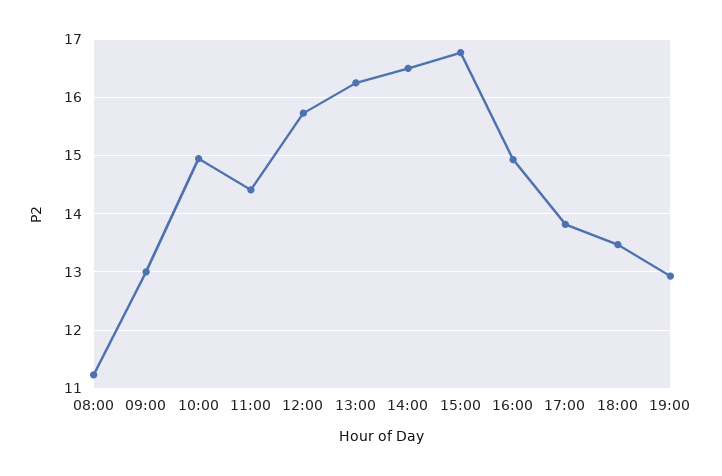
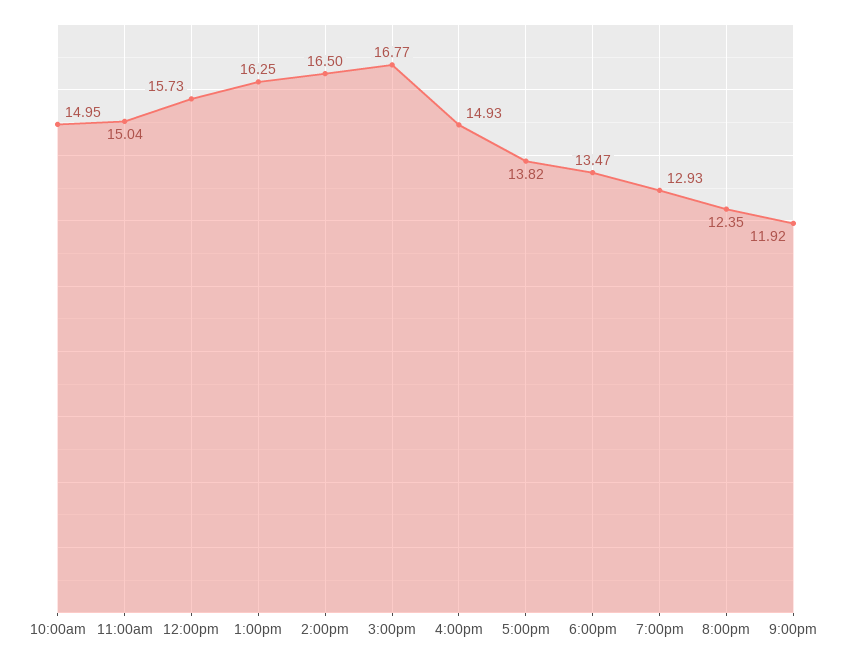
08:00: 11.2 -> none
09:00: 13 -> none
11:00: 14.4 -> 15.04
8:00pm: none -> 12.35
9:00pm: none -> 11.92

